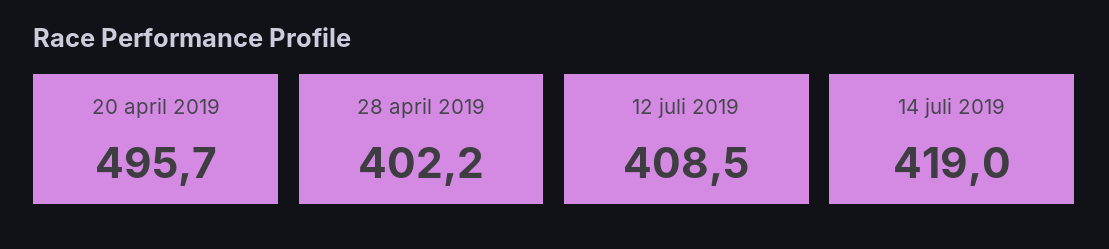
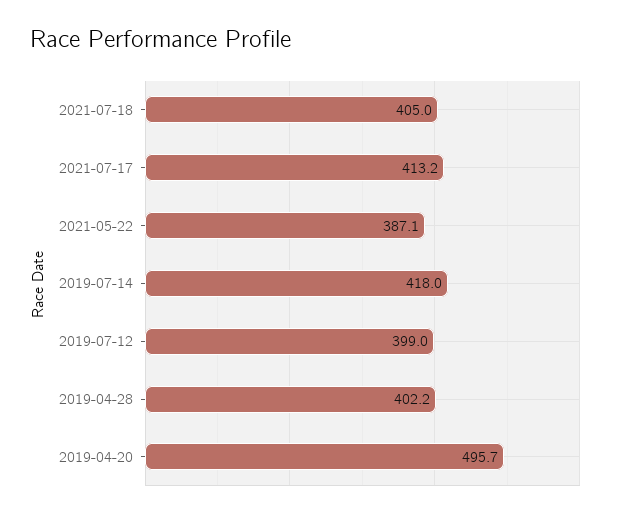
12 juli 2019: 408.5 -> 399
14 juli 2019: 419 -> 418
2021-07-18: none -> 405
2021-07-17: none -> 413.2
2021-05-22: none -> 387.1

